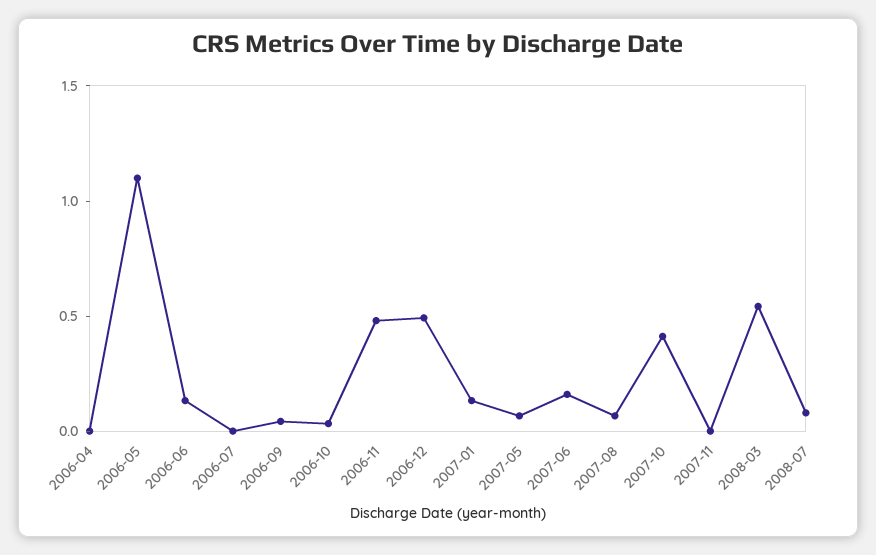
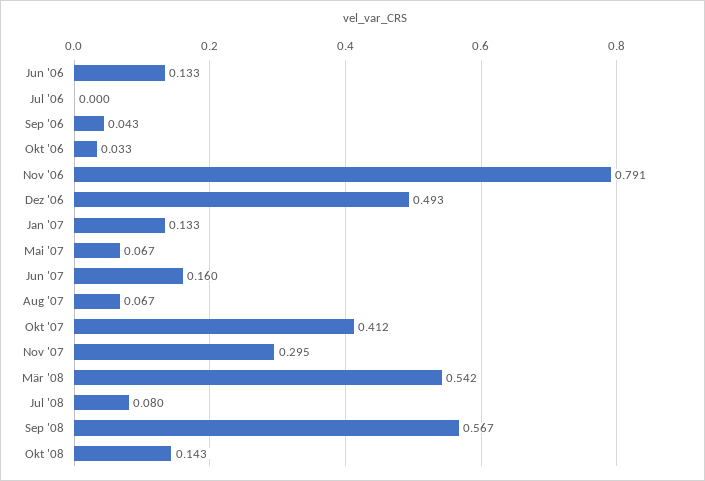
2006-04: 0 -> none
2006-05: 1.1 -> none
2006-11: 0.5 -> 0.791
2007-11: 0 -> 0.295
Sep '08: none -> 0.567
Okt '08: none -> 0.143

